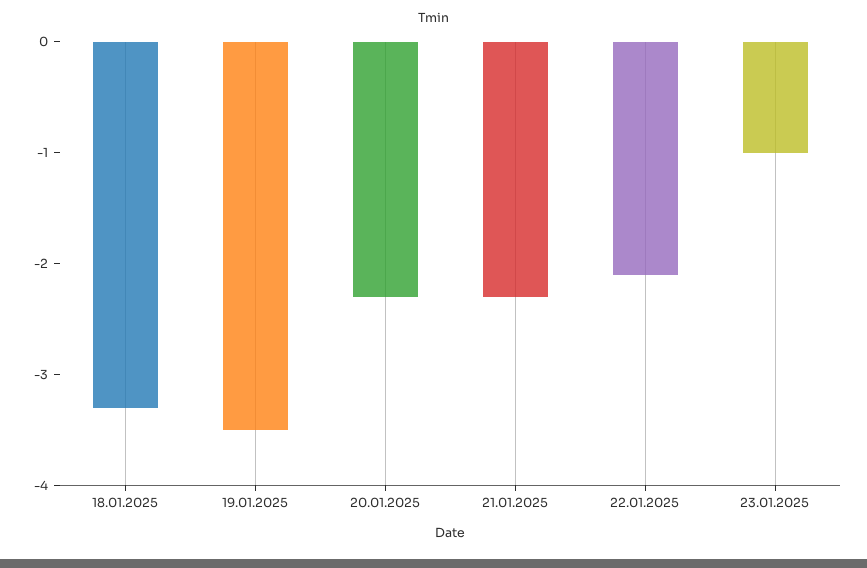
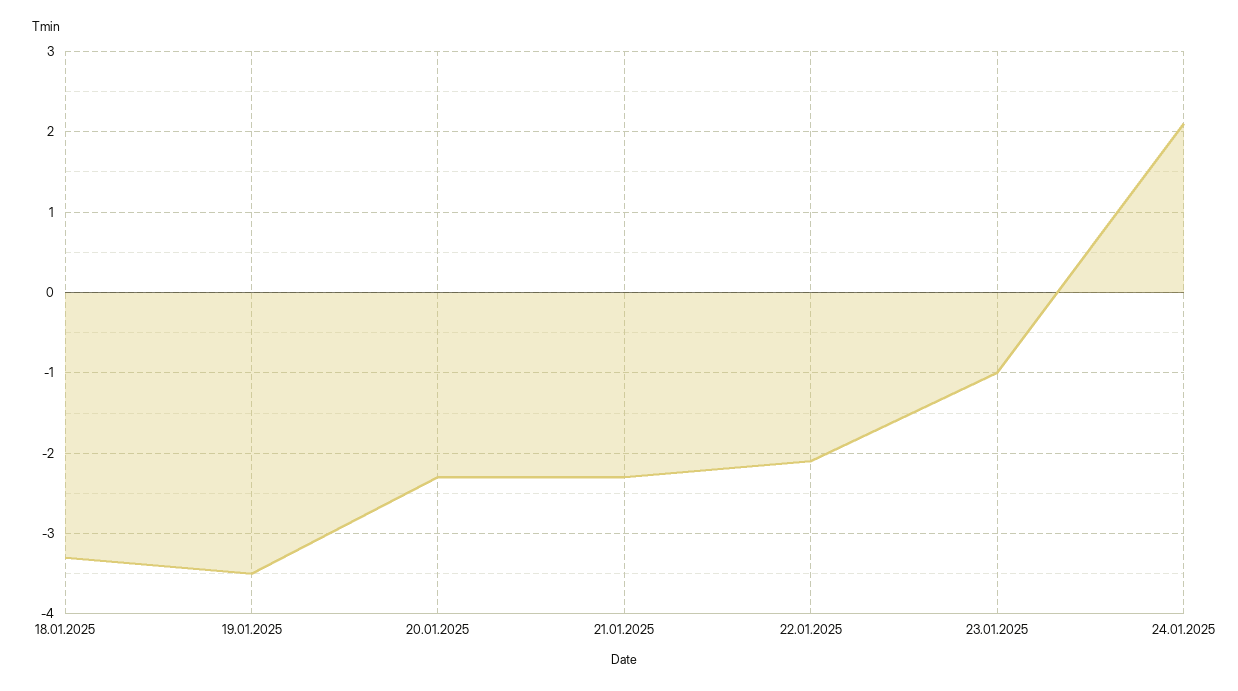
24.01.2025: none -> 2.1

